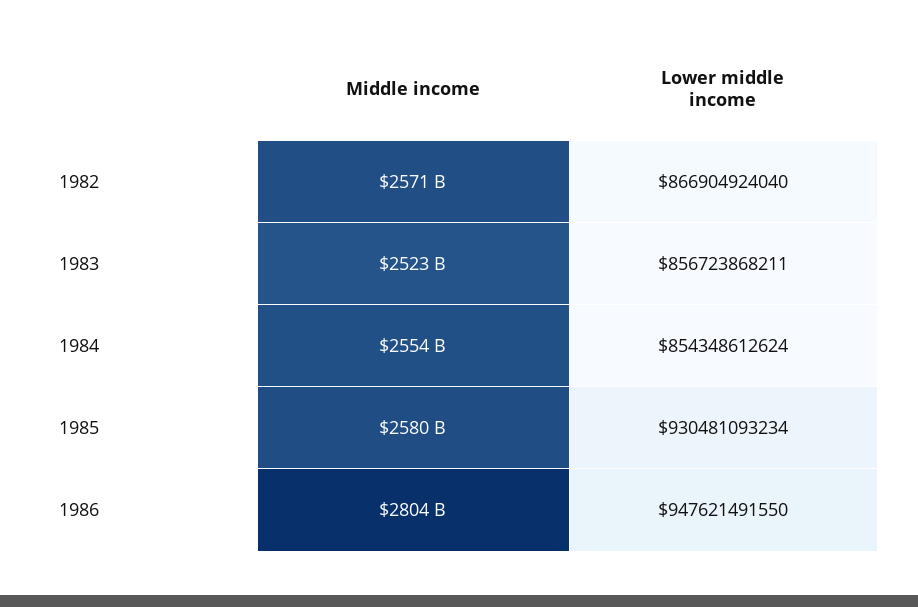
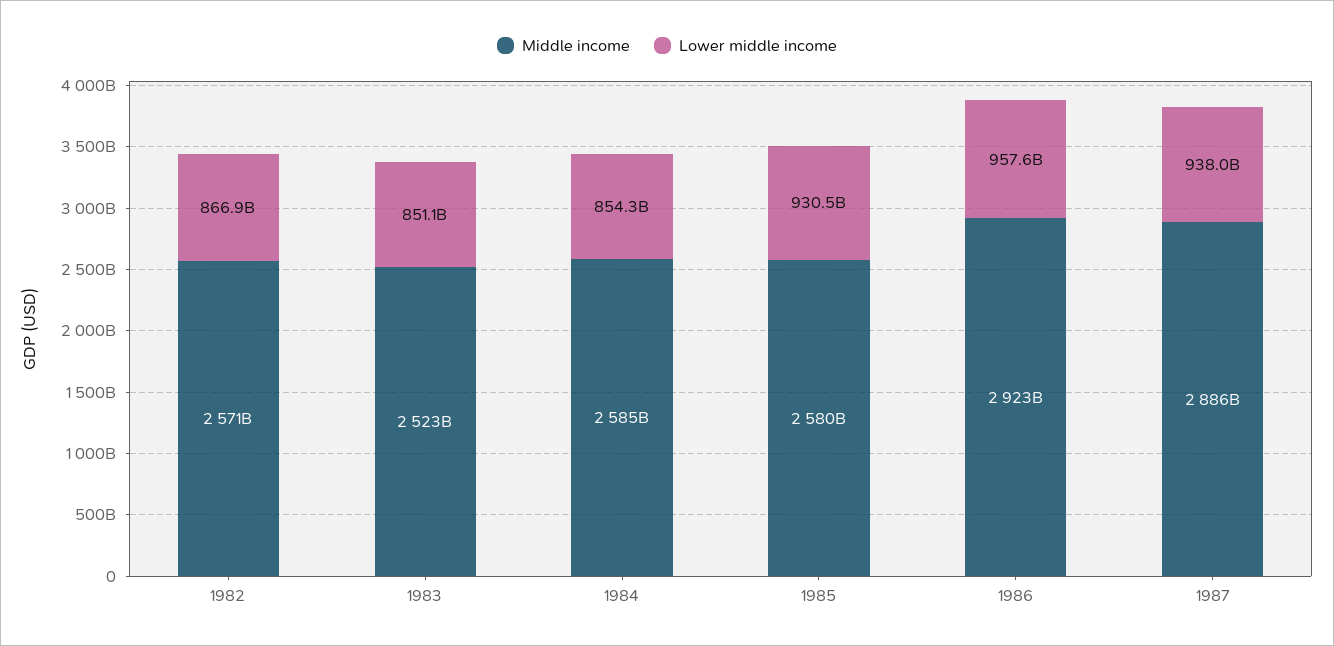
Lower middle income, 1983: 856723868211 -> 851100000000
Middle income, 1984: 2554000000000 -> 2585000000000
Middle income, 1986: 2804000000000 -> 2923000000000
Lower middle income, 1986: 947621491550 -> 957600000000
Middle income, 1987: none -> 2886000000000
Lower middle income, 1987: none -> 938000000000

